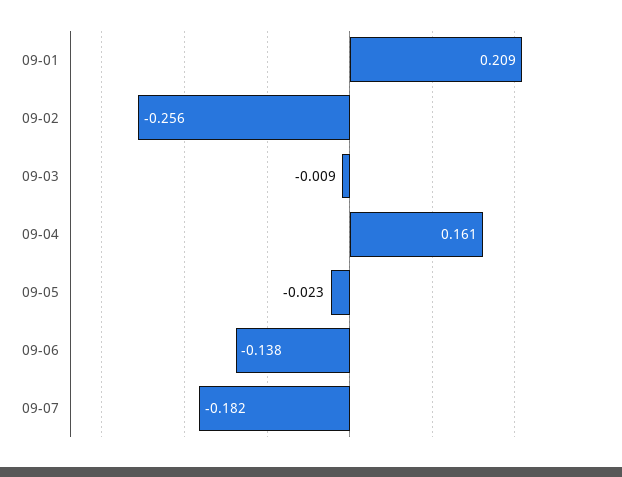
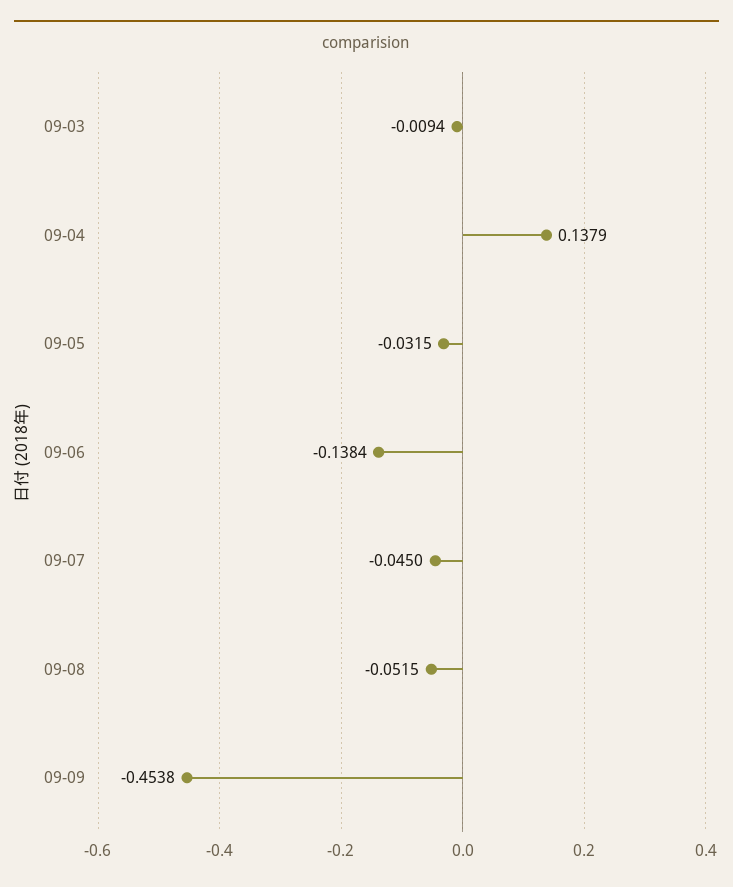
09-01: 0.209 -> none
09-02: -0.256 -> none
09-04: 0.161 -> 0.1379
09-05: -0.023 -> -0.0315
09-07: -0.182 -> -0.045
09-08: none -> -0.0515
09-09: none -> -0.4538

